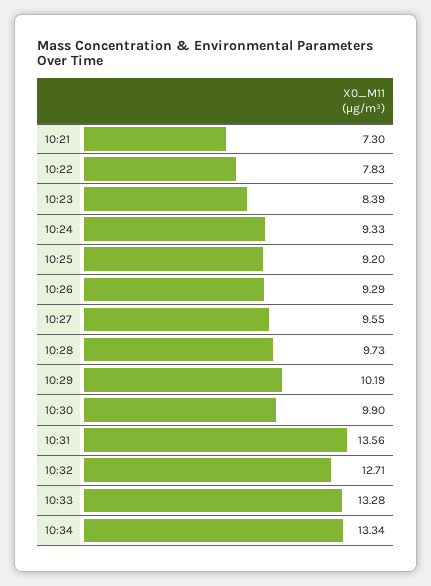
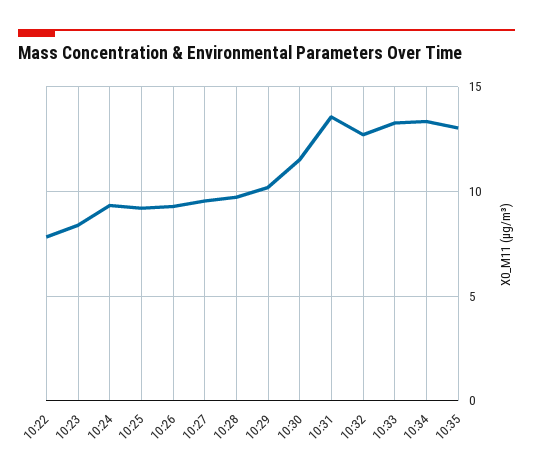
10:21: 7.3 -> none
10:30: 9.9 -> 11.5
10:35: none -> 13

